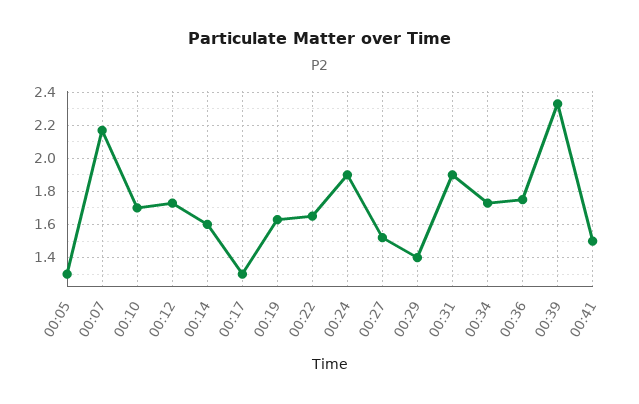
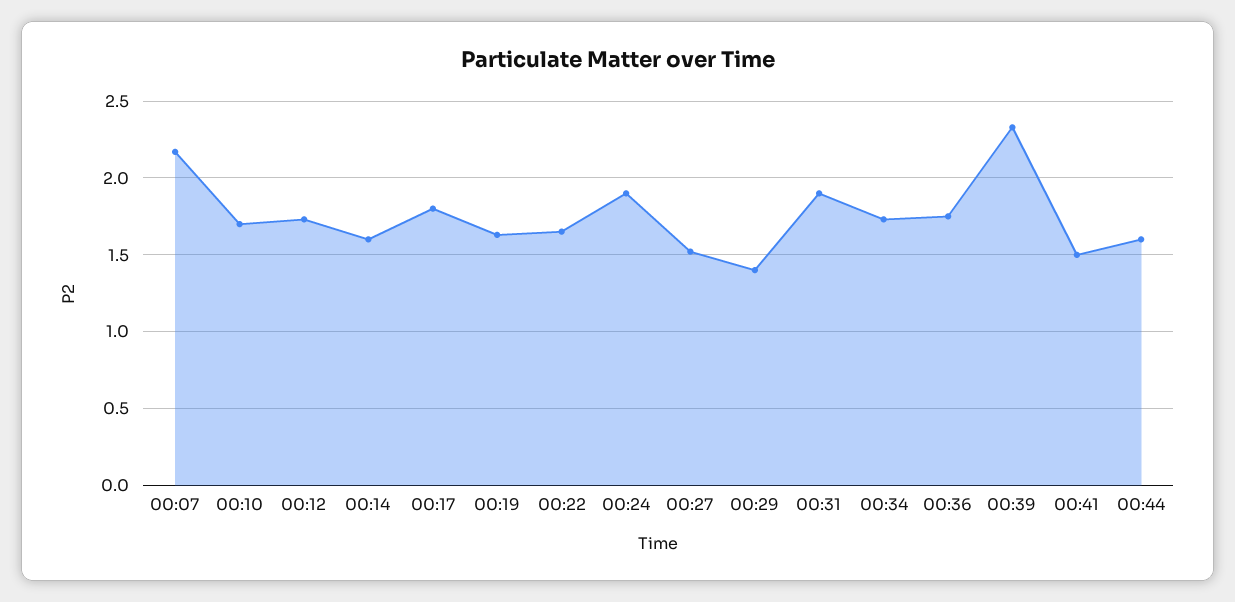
00:05: 1.3 -> none
00:17: 1.3 -> 1.8
00:44: none -> 1.6

